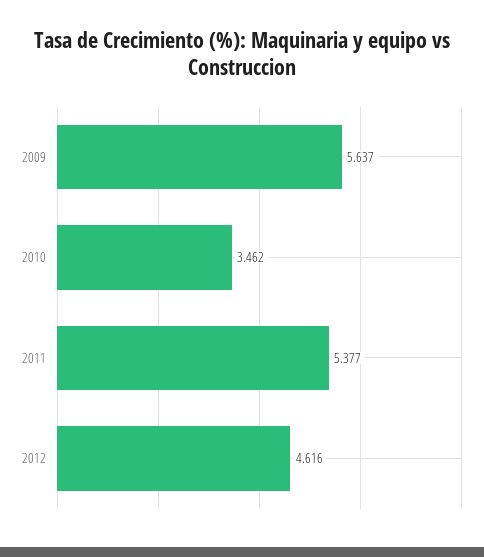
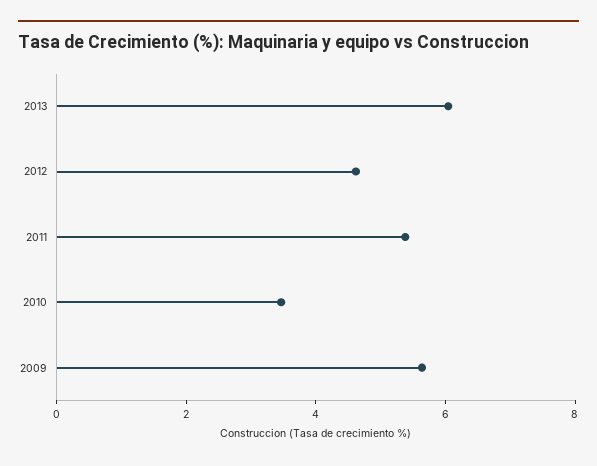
2013: none -> 6

